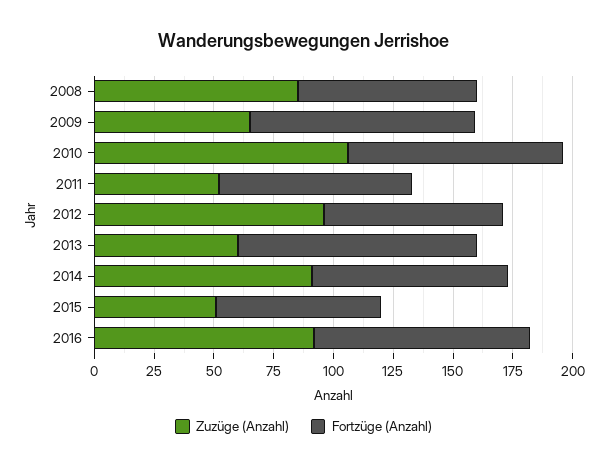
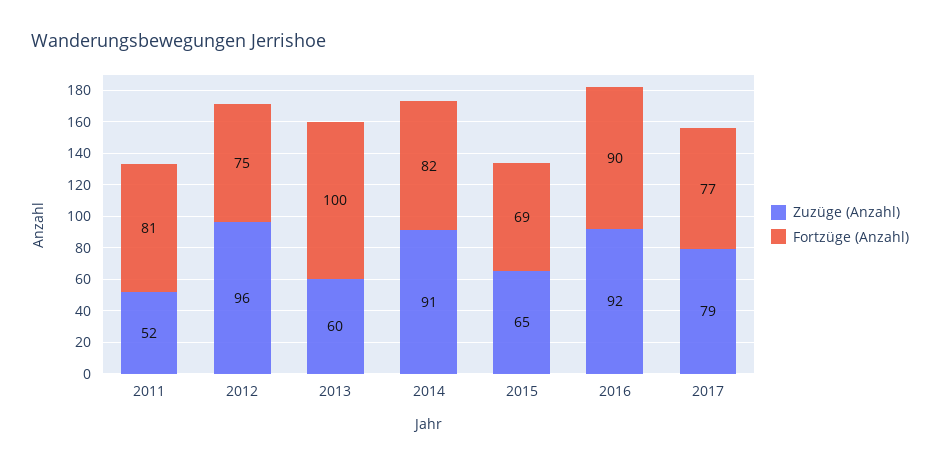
Zuzüge (Anzahl), 2008: 85 -> none
Fortzüge (Anzahl), 2008: 75 -> none
Zuzüge (Anzahl), 2009: 65 -> none
Fortzüge (Anzahl), 2009: 95 -> none
Zuzüge (Anzahl), 2010: 105 -> none
Fortzüge (Anzahl), 2010: 90 -> none
Zuzüge (Anzahl), 2015: 50 -> 65
Zuzüge (Anzahl), 2017: none -> 79
Fortzüge (Anzahl), 2017: none -> 77

